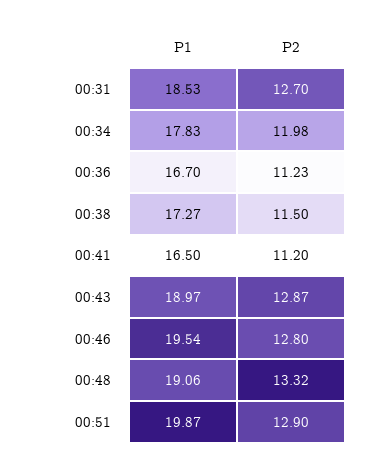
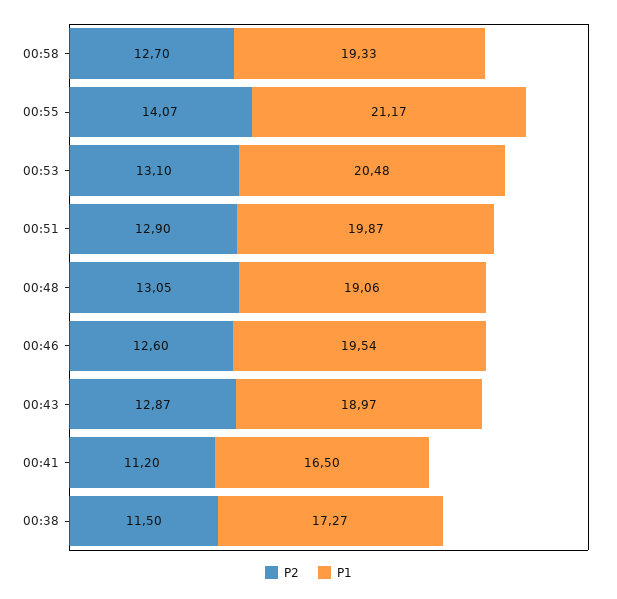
P1, 00:31: 18.53 -> none
P2, 00:31: 12.7 -> none
P1, 00:34: 17.83 -> none
P2, 00:34: 11.98 -> none
P1, 00:36: 16.7 -> none
P2, 00:36: 11.23 -> none
P2, 00:46: 12.8 -> 12.6
P2, 00:48: 13.32 -> 13.05
P2, 00:58: none -> 12.7
P1, 00:58: none -> 19.33
P2, 00:55: none -> 14.07
P1, 00:55: none -> 21.17
P2, 00:53: none -> 13.1
P1, 00:53: none -> 20.48

